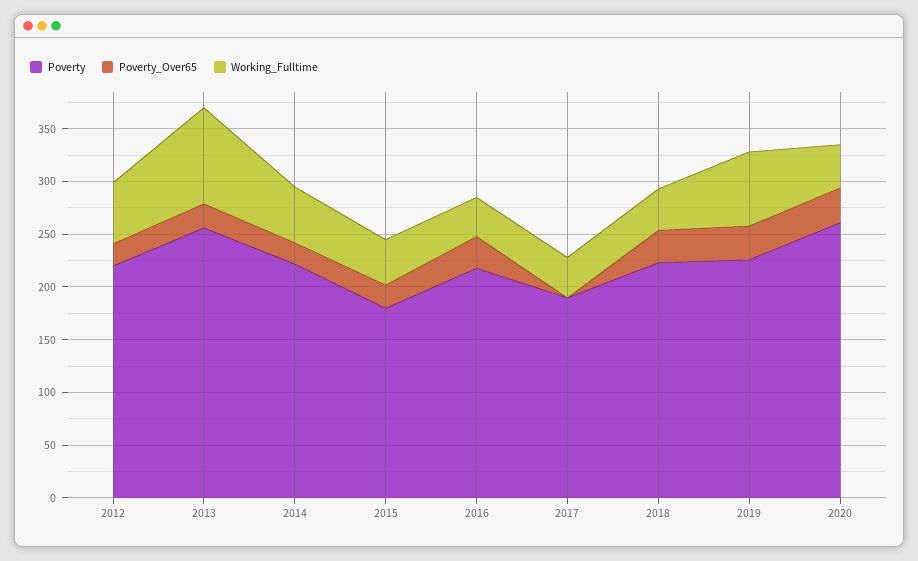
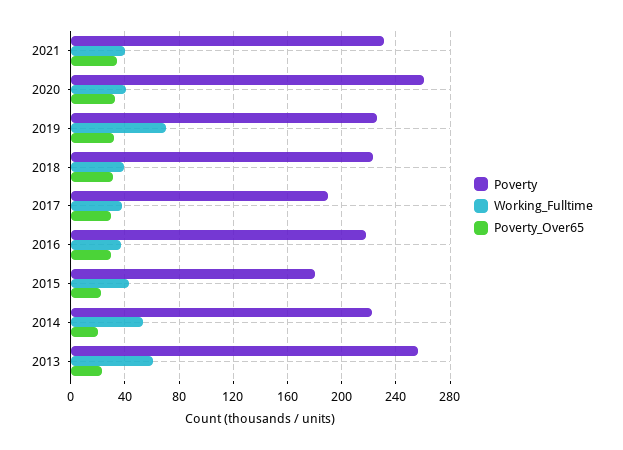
Poverty, 2012: 220 -> none
Poverty_Over65, 2012: 20 -> none
Working_Fulltime, 2012: 60 -> none
Working_Fulltime, 2013: 90 -> 60
Poverty_Over65, 2017: 0 -> 30
Poverty, 2021: none -> 230
Working_Fulltime, 2021: none -> 40
Poverty_Over65, 2021: none -> 35

